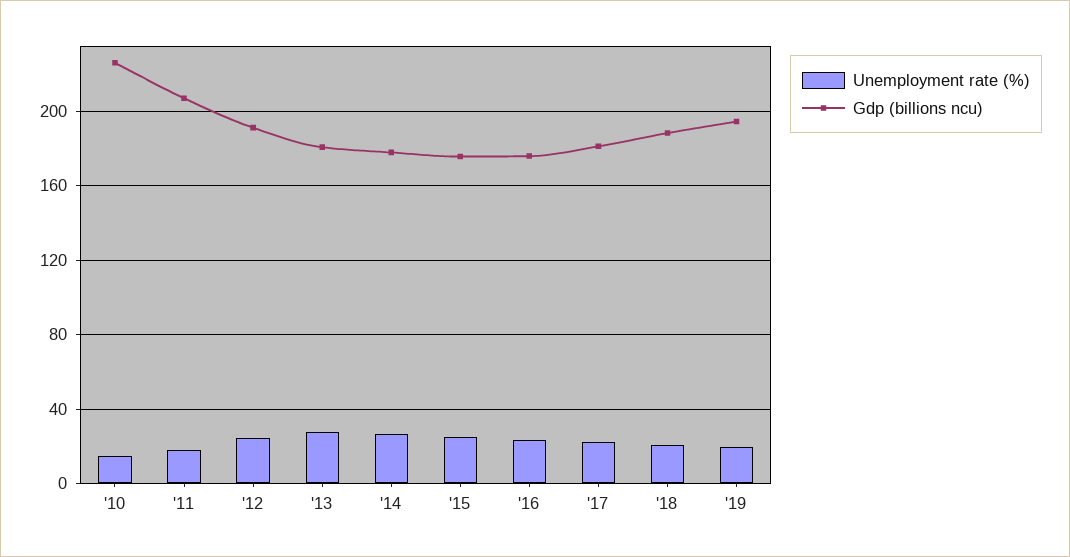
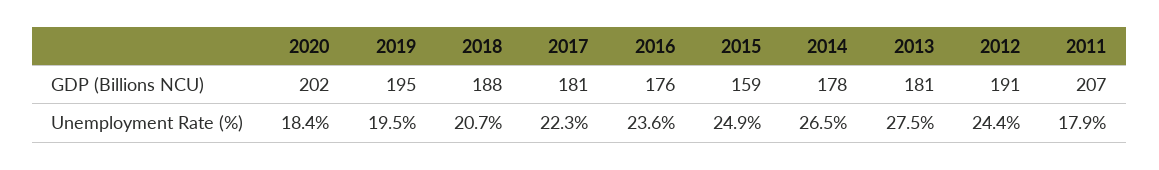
Unemployment rate (%), '10: 15 -> none
Gdp (billions ncu), '10: 225 -> none
Gdp (billions ncu), '15: 175 -> 159
Gdp (billions ncu), 2020: none -> 202
Unemployment rate (%), 2020: none -> 18.4

